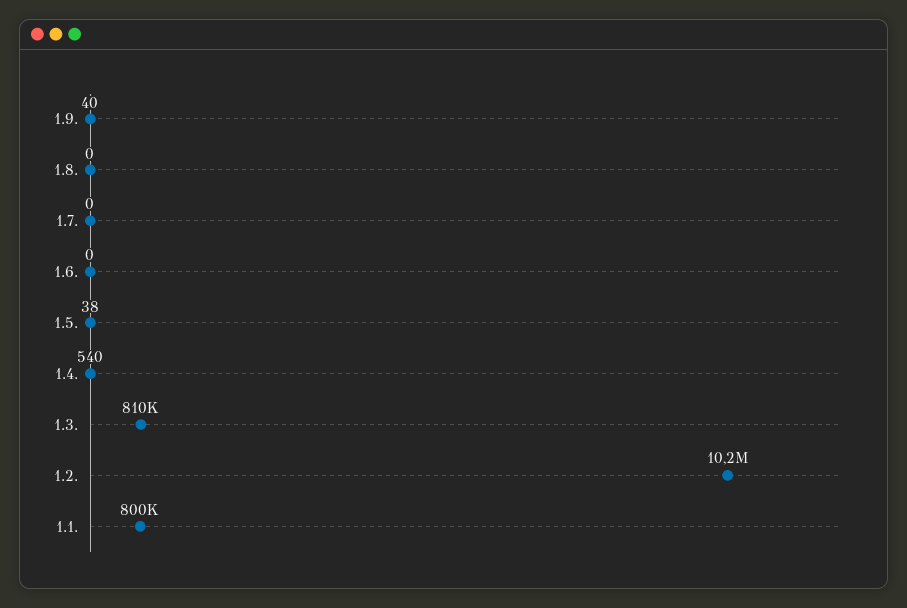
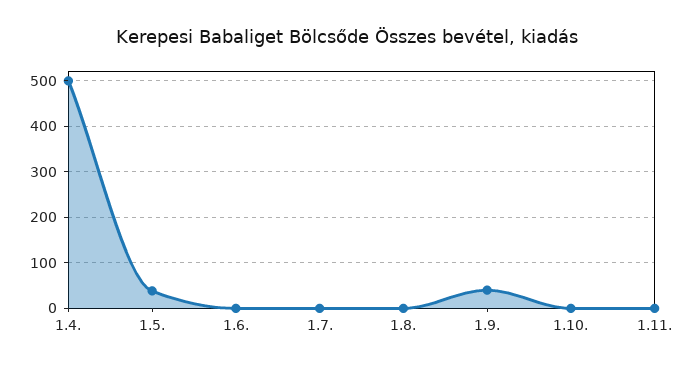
1.4.: 540 -> 500
1.3.: 810000 -> none
1.2.: 10200000 -> none
1.1.: 800000 -> none
1.10.: none -> 0
1.11.: none -> 0

